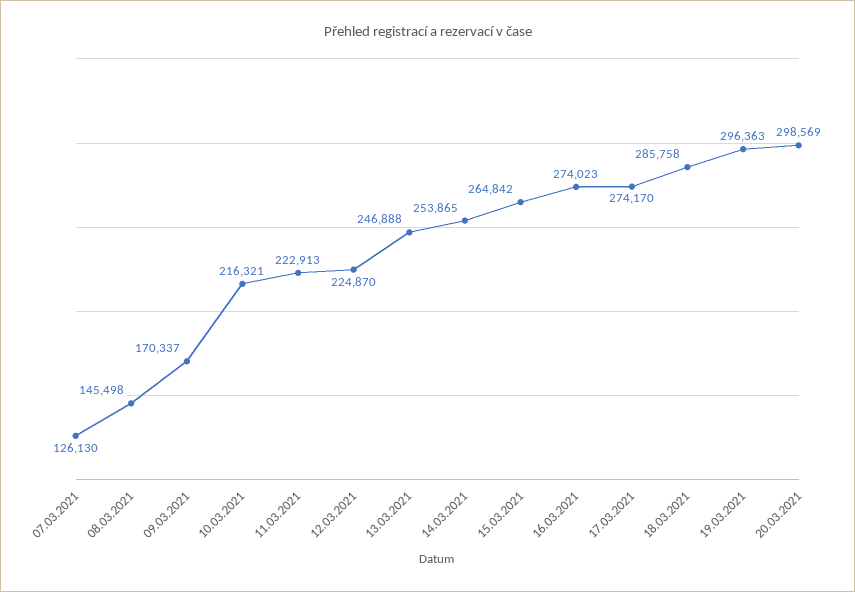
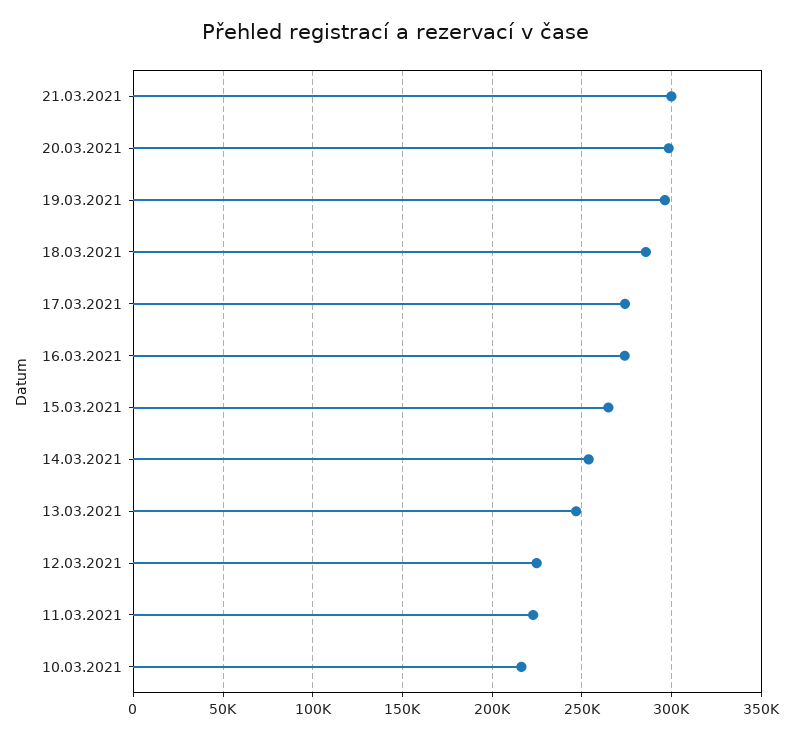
07.03.2021: 126130 -> none
08.03.2021: 145498 -> none
09.03.2021: 170337 -> none
21.03.2021: none -> 300000

